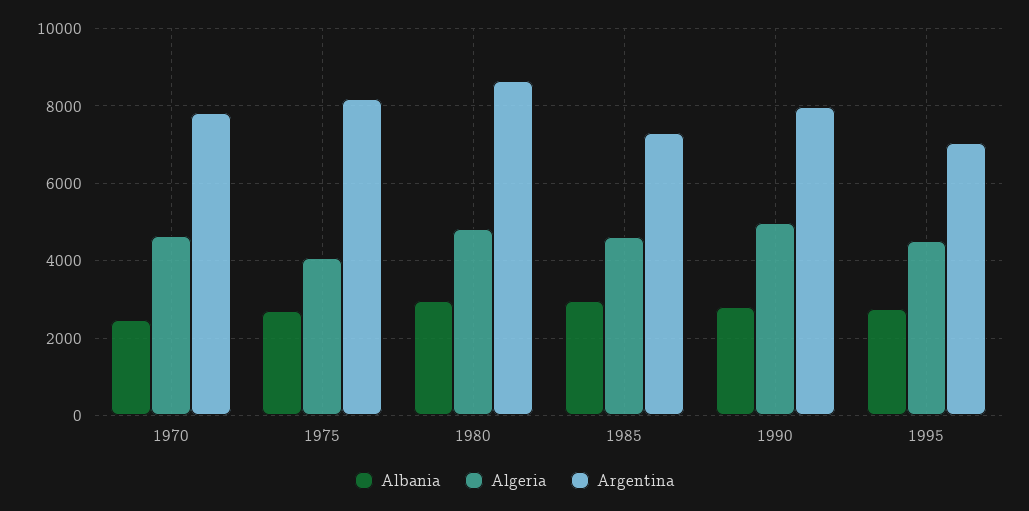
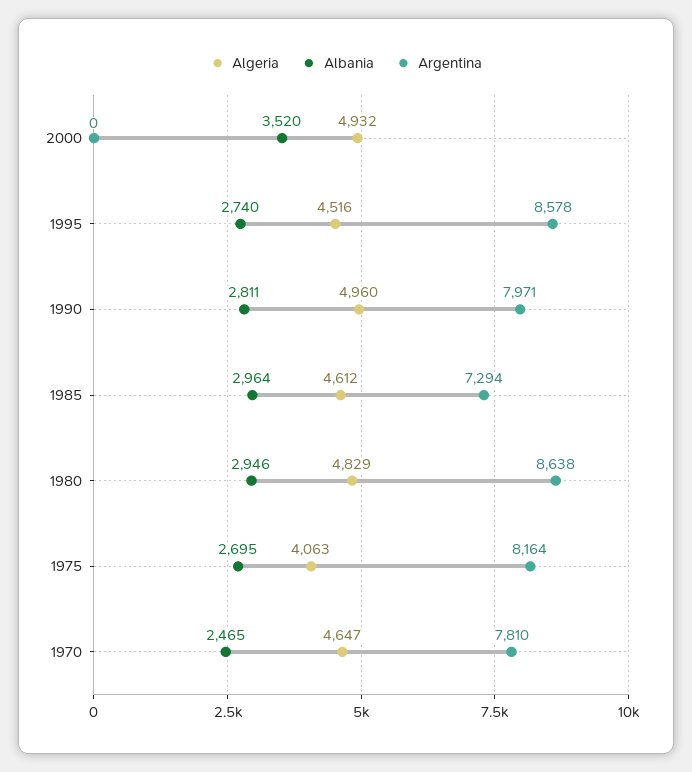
Argentina, 1995: 7000 -> 8578
Algeria, 2000: none -> 4932
Albania, 2000: none -> 3520
Argentina, 2000: none -> 0

